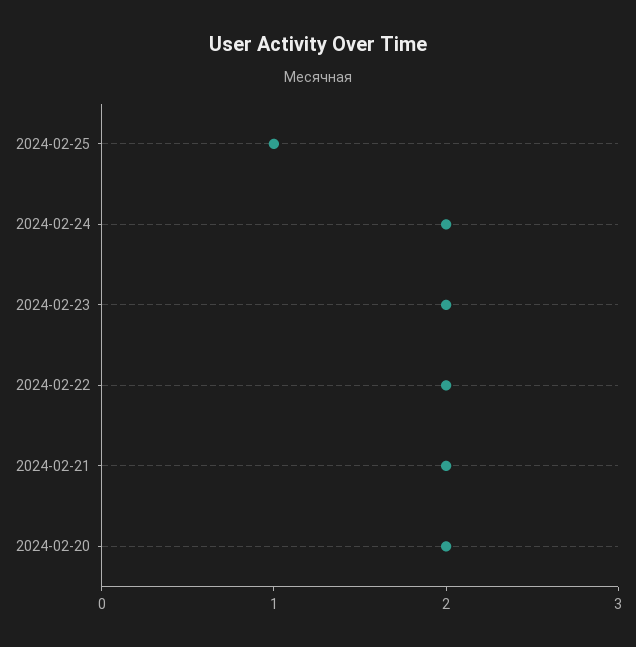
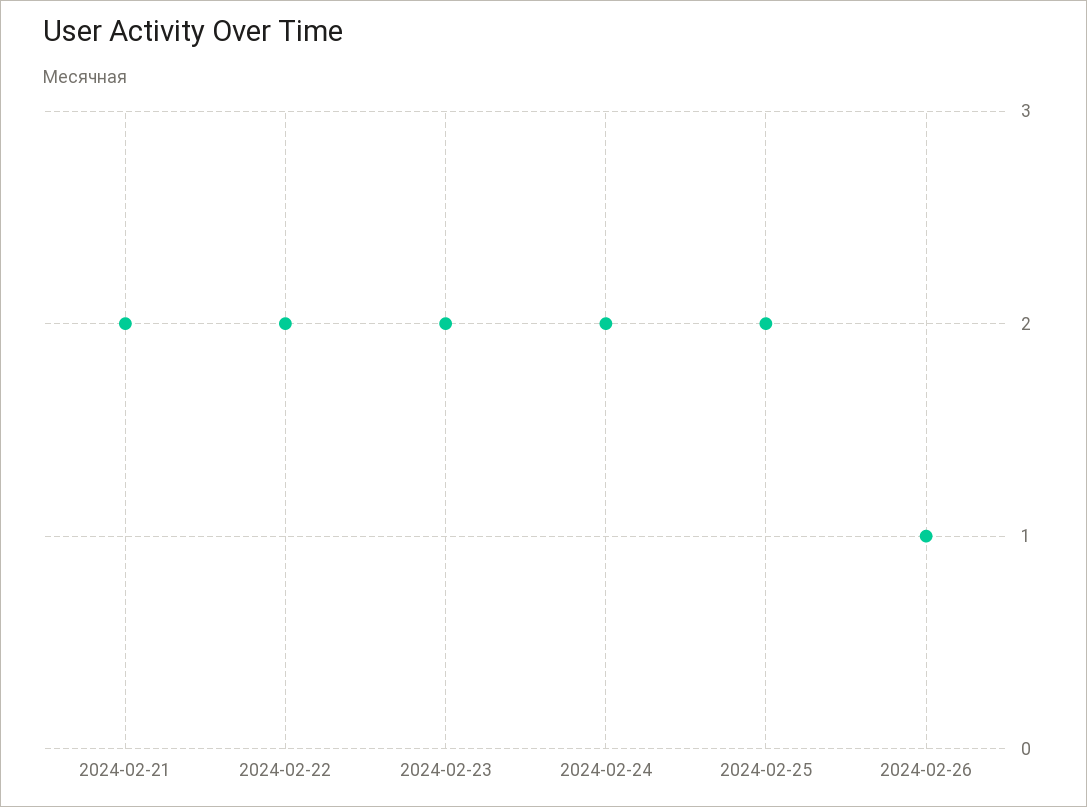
2024-02-25: 1 -> 2
2024-02-20: 2 -> none
2024-02-26: none -> 1

